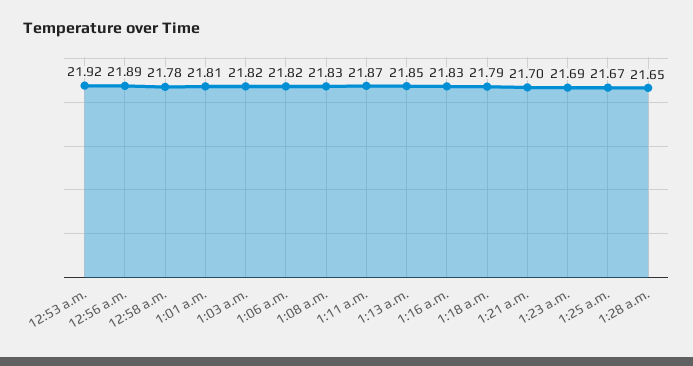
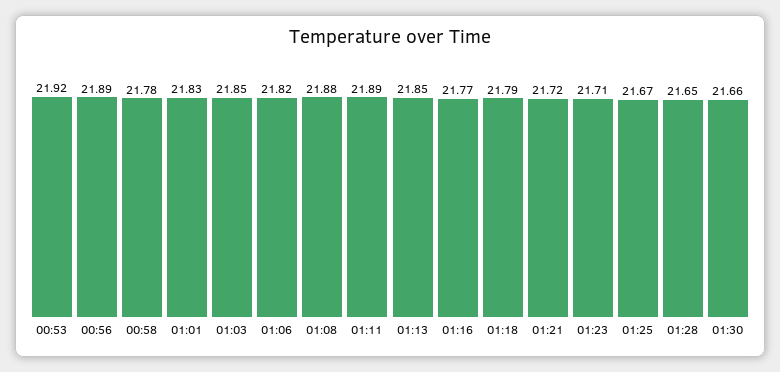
1:01 a.m.: 21.81 -> 21.83
1:03 a.m.: 21.82 -> 21.85
1:08 a.m.: 21.83 -> 21.88
1:11 a.m.: 21.87 -> 21.89
1:16 a.m.: 21.83 -> 21.77
1:21 a.m.: 21.7 -> 21.72
1:23 a.m.: 21.69 -> 21.71
01:30: none -> 21.66

